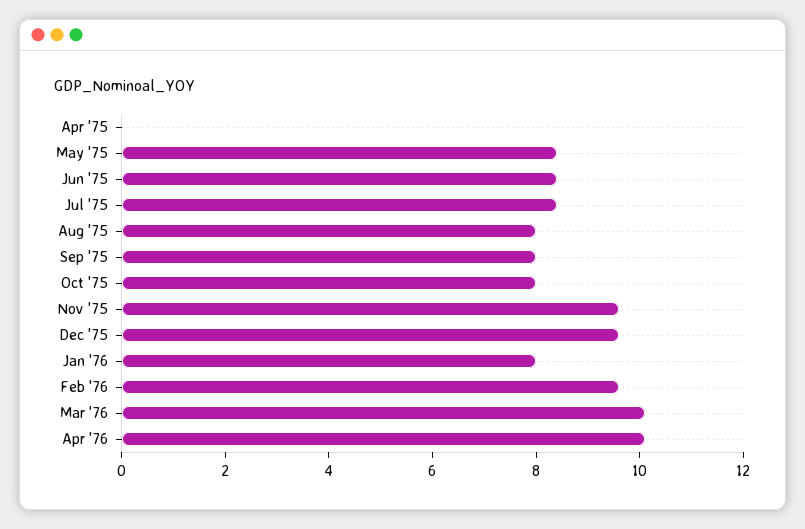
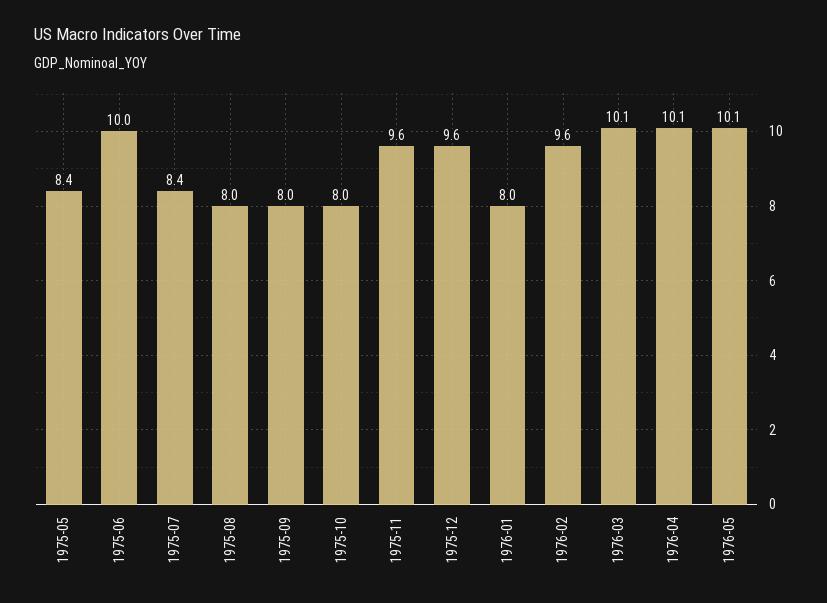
Apr '75: 0 -> none
Jun '75: 8.5 -> 10
1976-05: none -> 10.1

